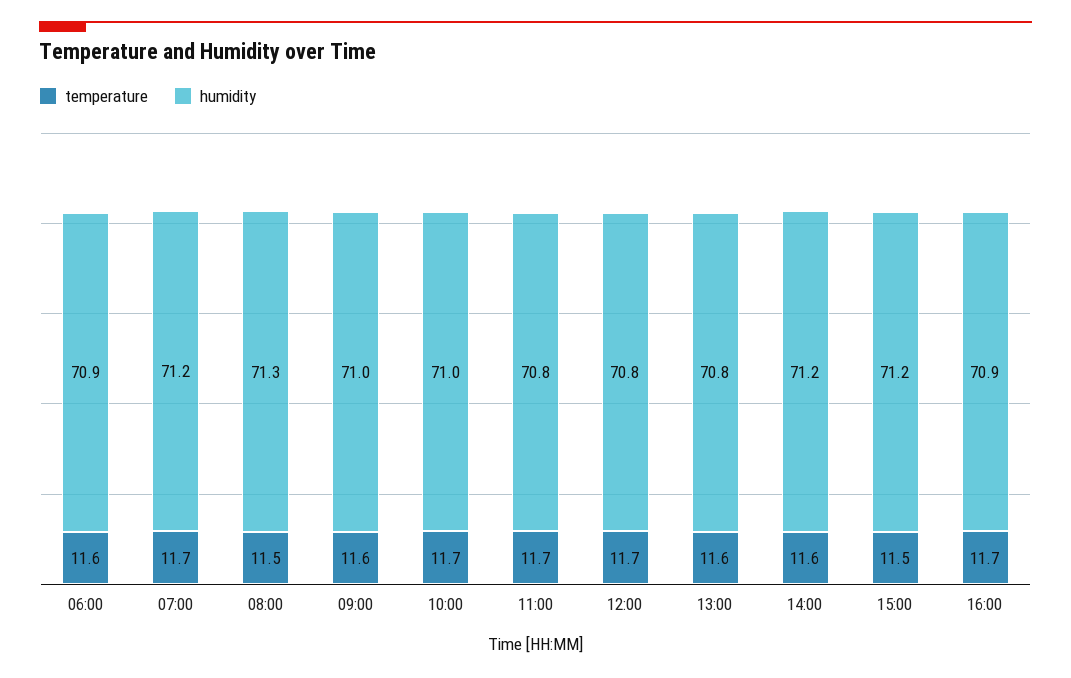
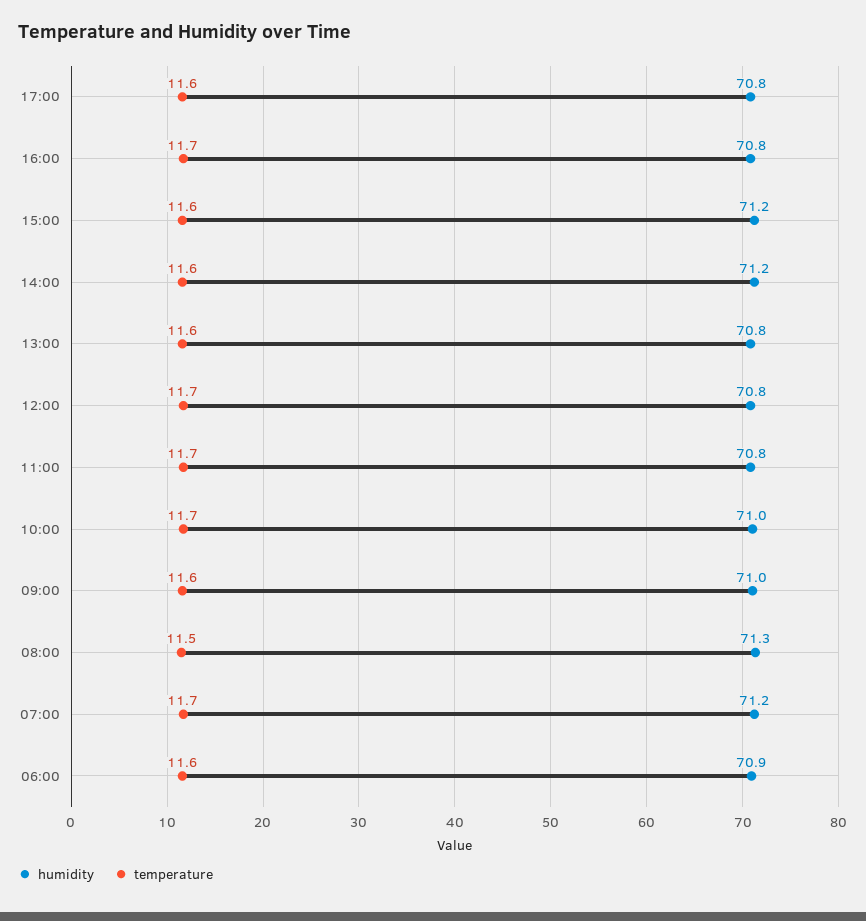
temperature, 15:00: 11.5 -> 11.6
humidity, 16:00: 70.9 -> 70.8
humidity, 17:00: none -> 70.8
temperature, 17:00: none -> 11.6

